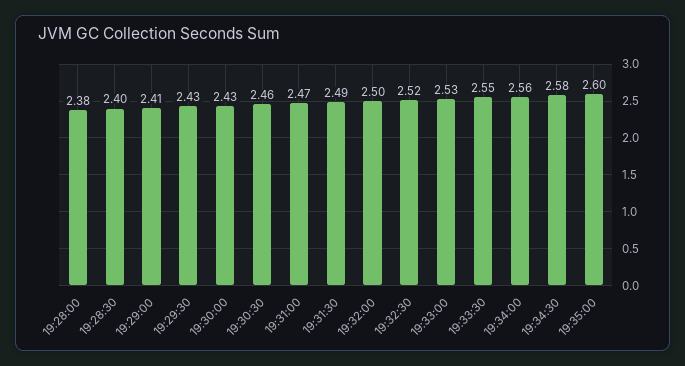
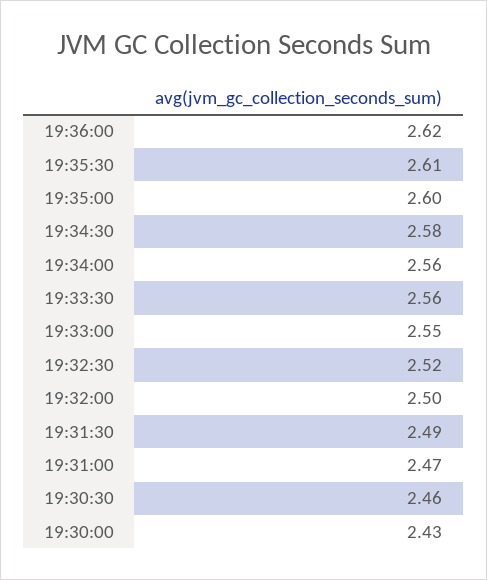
19:28:00: 2.38 -> none
19:28:30: 2.4 -> none
19:29:00: 2.41 -> none
19:29:30: 2.43 -> none
19:33:00: 2.53 -> 2.55
19:33:30: 2.55 -> 2.56
19:36:00: none -> 2.62
19:35:30: none -> 2.61

